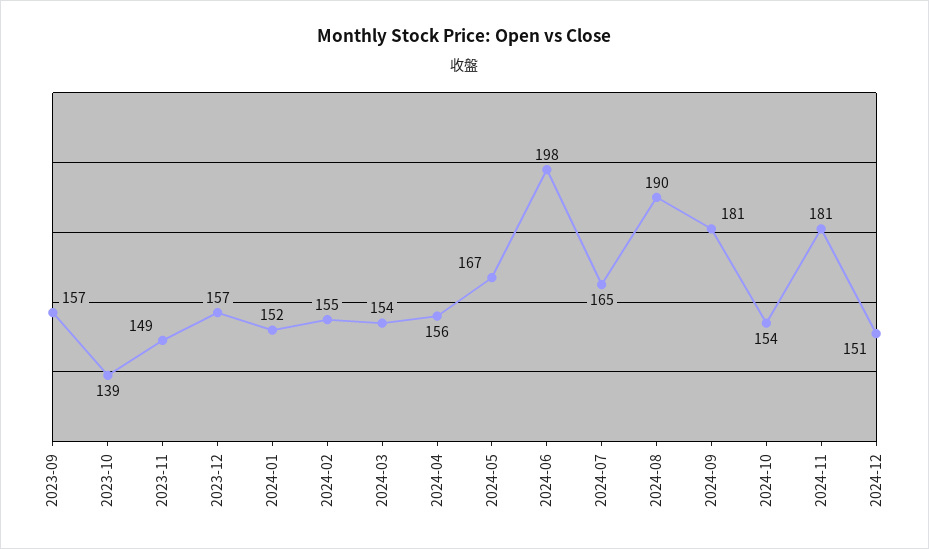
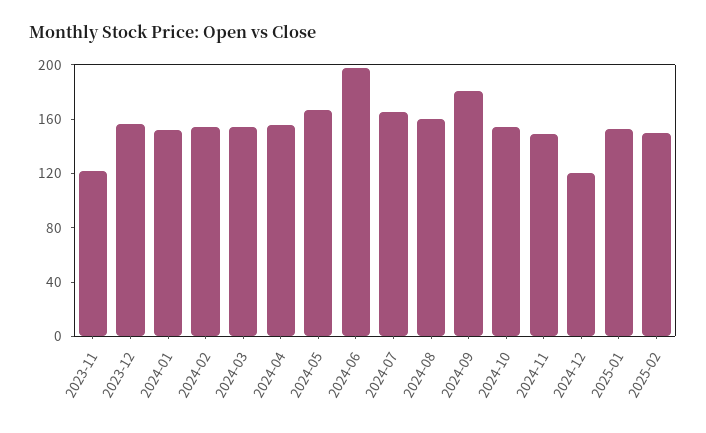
2023-09: 157 -> none
2023-10: 139 -> none
2023-11: 149 -> 120
2024-08: 190 -> 160
2024-11: 181 -> 150
2024-12: 151 -> 120
2025-01: none -> 150
2025-02: none -> 150

